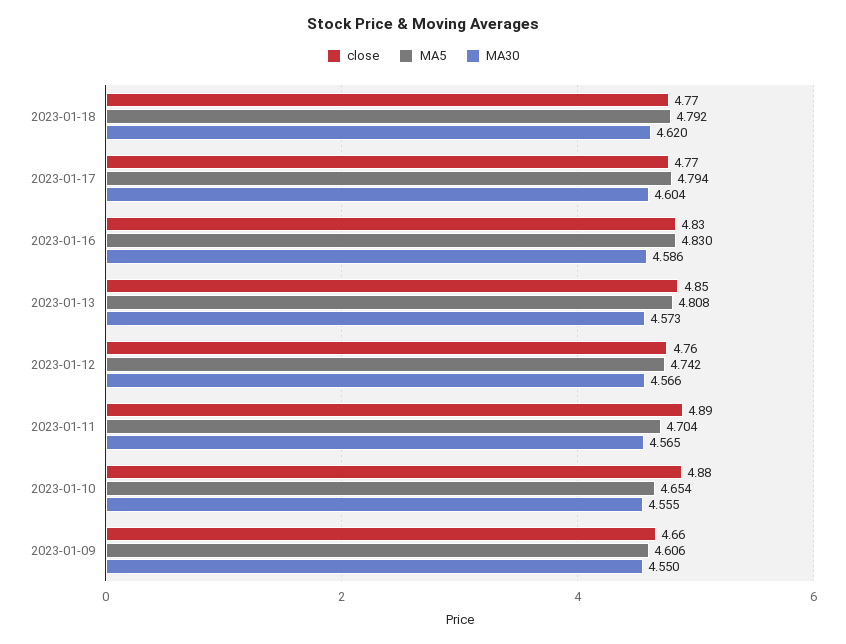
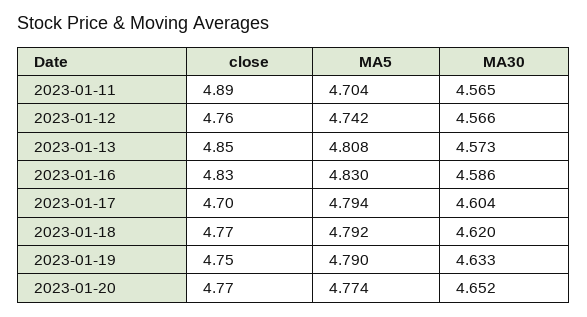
close, 2023-01-17: 4.77 -> 4.7
close, 2023-01-10: 4.88 -> none
MA5, 2023-01-10: 4.654 -> none
MA30, 2023-01-10: 4.555 -> none
close, 2023-01-09: 4.66 -> none
MA5, 2023-01-09: 4.606 -> none
MA30, 2023-01-09: 4.55 -> none
close, 2023-01-19: none -> 4.75
MA5, 2023-01-19: none -> 4.79
MA30, 2023-01-19: none -> 4.633
close, 2023-01-20: none -> 4.77
MA5, 2023-01-20: none -> 4.774
MA30, 2023-01-20: none -> 4.652

